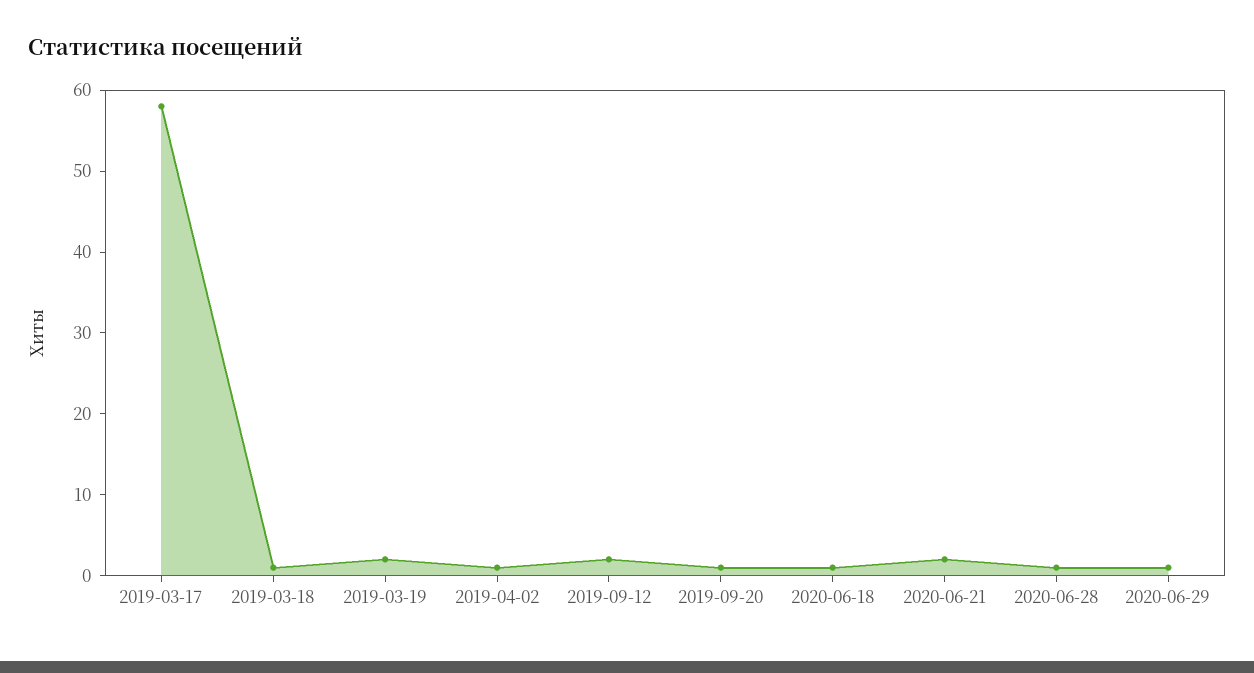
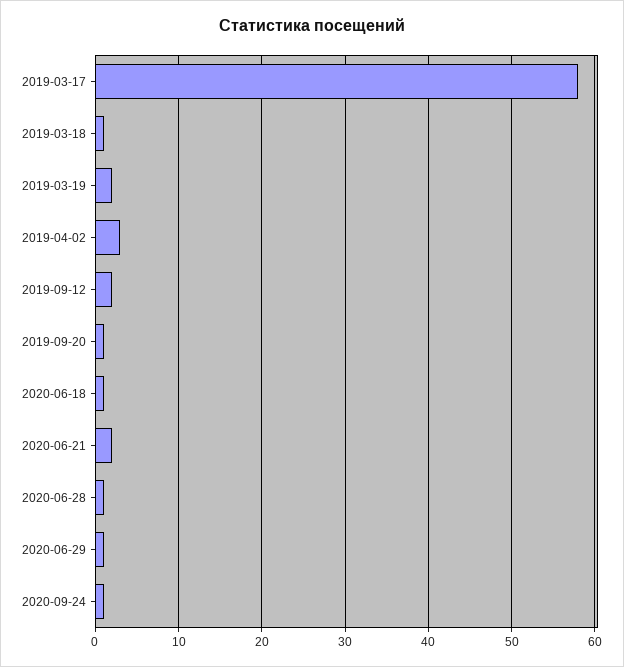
2019-04-02: 1 -> 3
2020-09-24: none -> 1

